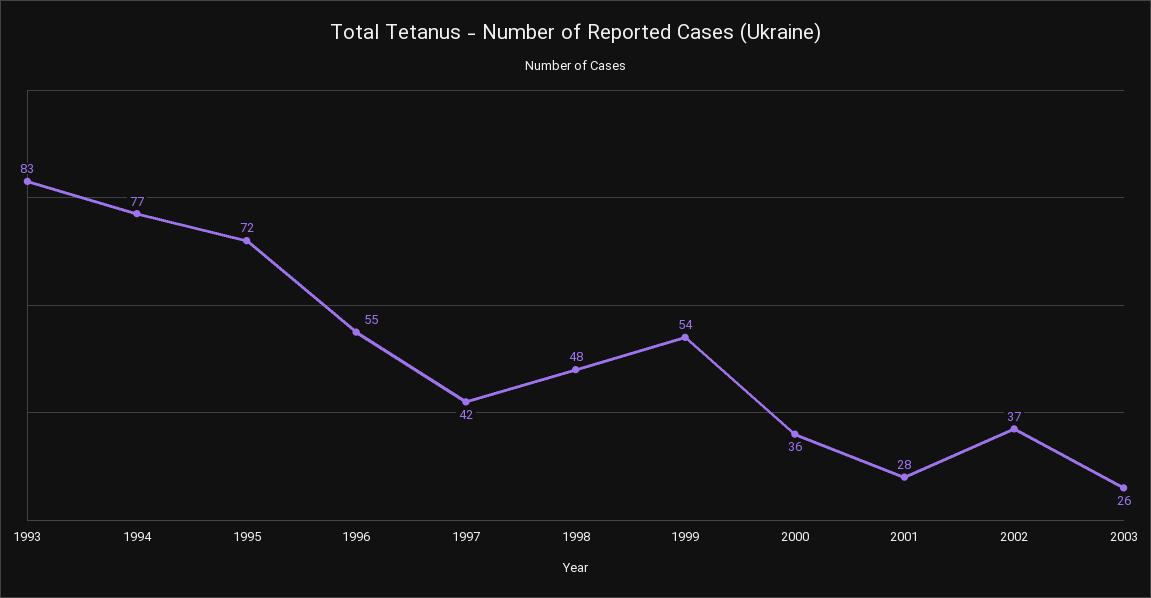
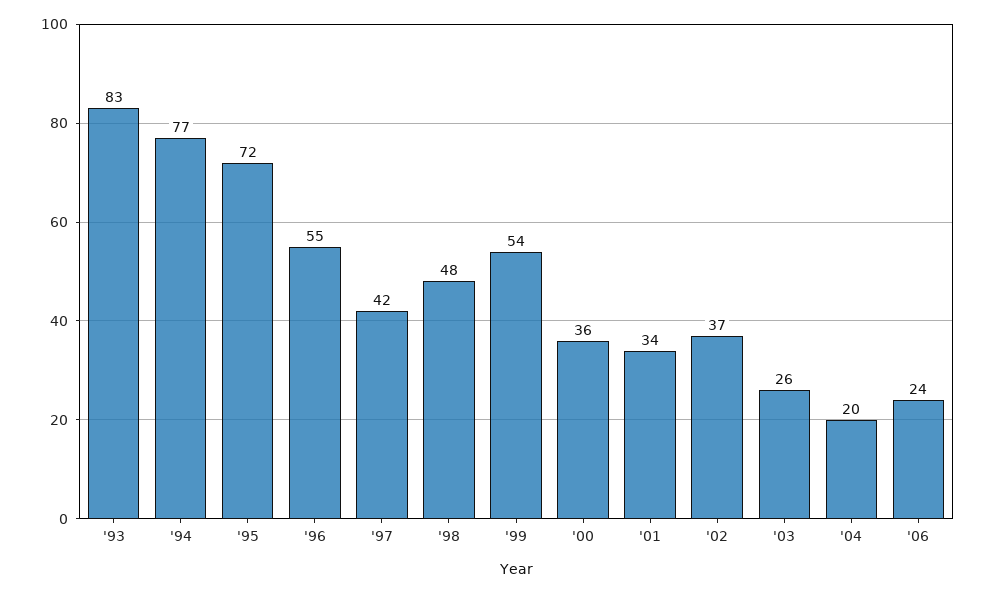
2001: 28 -> 34
'04: none -> 20
'06: none -> 24

